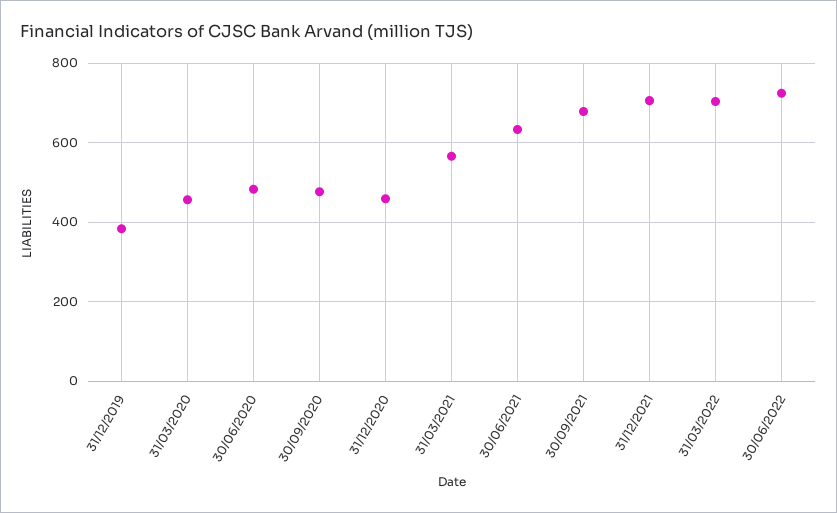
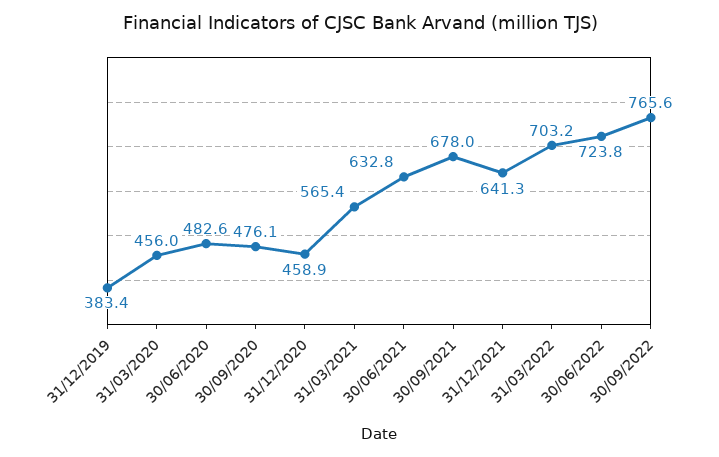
31/12/2021: 700 -> 641.3
30/09/2022: none -> 765.6

